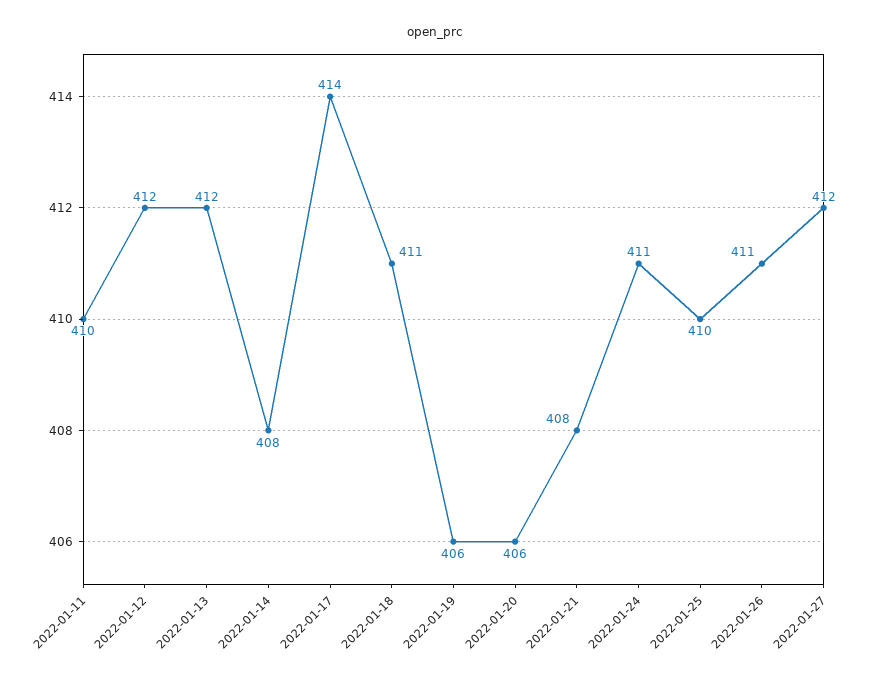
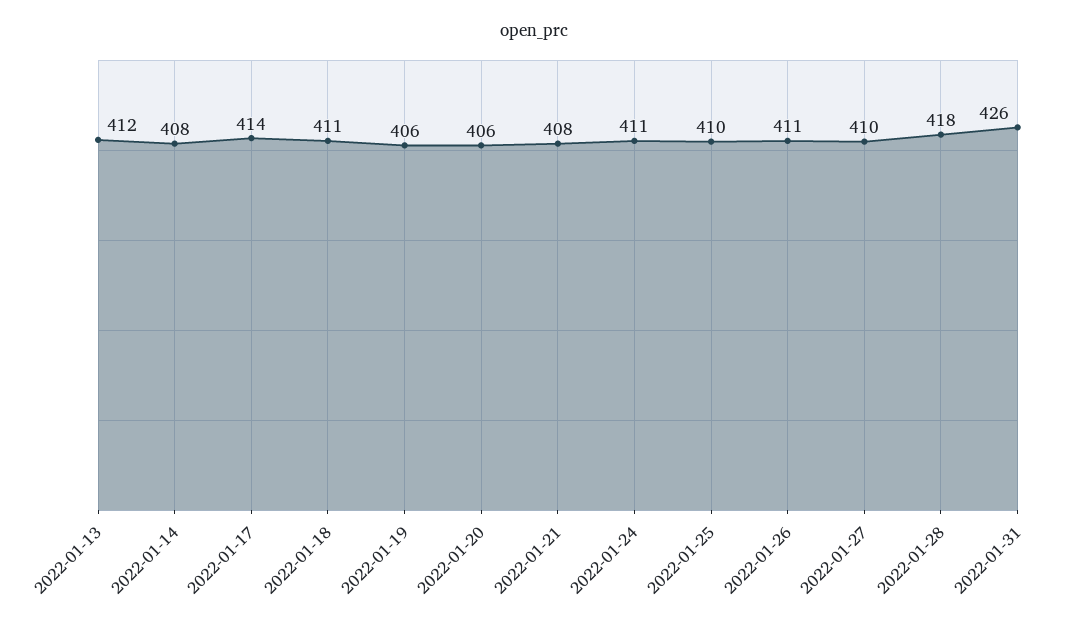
2022-01-11: 410 -> none
2022-01-12: 412 -> none
2022-01-27: 412 -> 410
2022-01-28: none -> 418
2022-01-31: none -> 426

